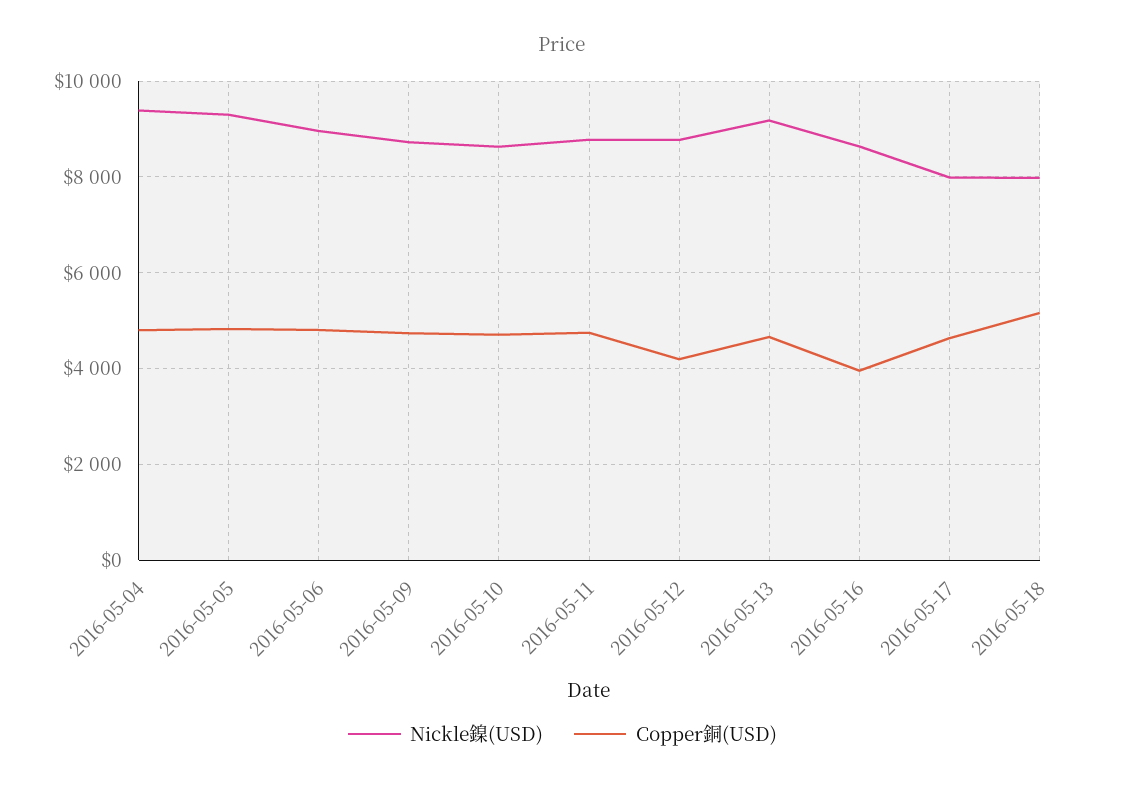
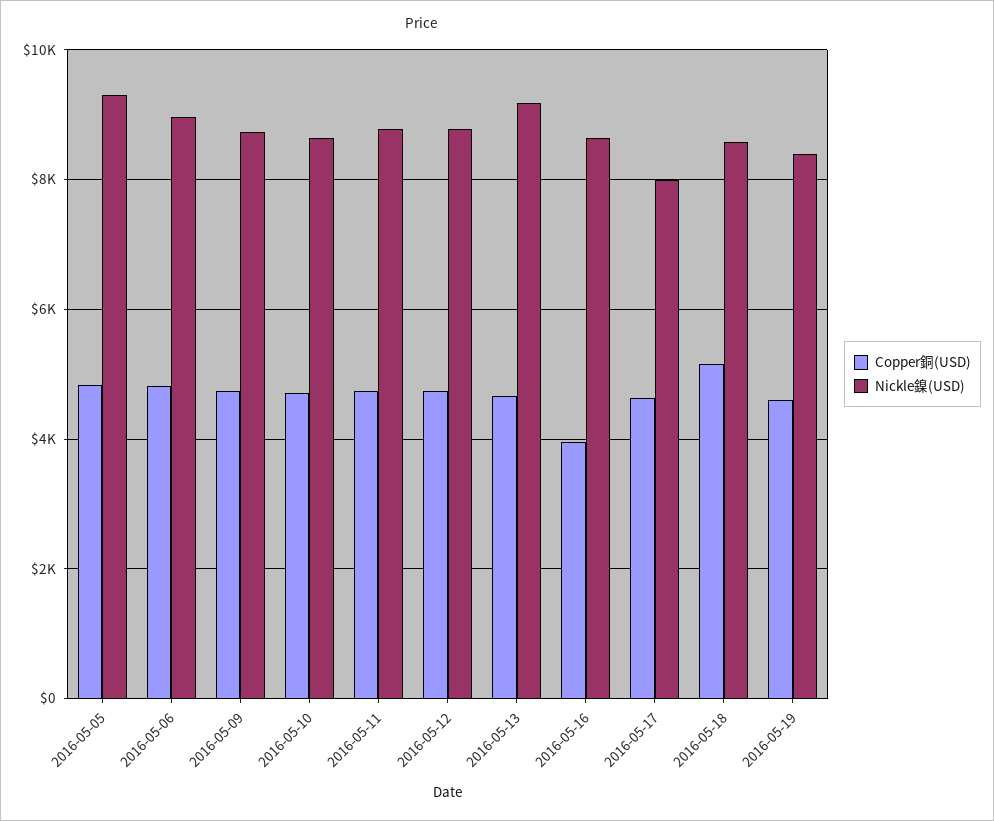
Nickle鎳(USD), 2016-05-04: 9400 -> none
Copper銅(USD), 2016-05-04: 4800 -> none
Copper銅(USD), 2016-05-12: 4200 -> 4800
Nickle鎳(USD), 2016-05-18: 8000 -> 8600
Copper銅(USD), 2016-05-19: none -> 4600
Nickle鎳(USD), 2016-05-19: none -> 8400

